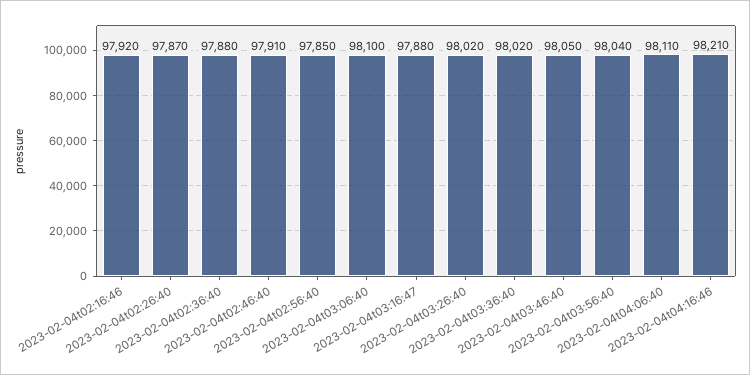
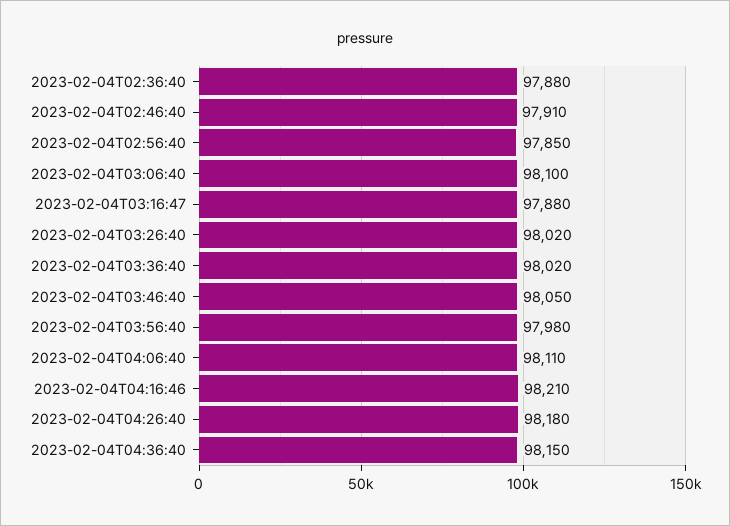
2023-02-04t02:16:46: 97920 -> none
2023-02-04t02:26:40: 97870 -> none
2023-02-04t03:56:40: 98040 -> 97980
2023-02-04T04:26:40: none -> 98180
2023-02-04T04:36:40: none -> 98150

